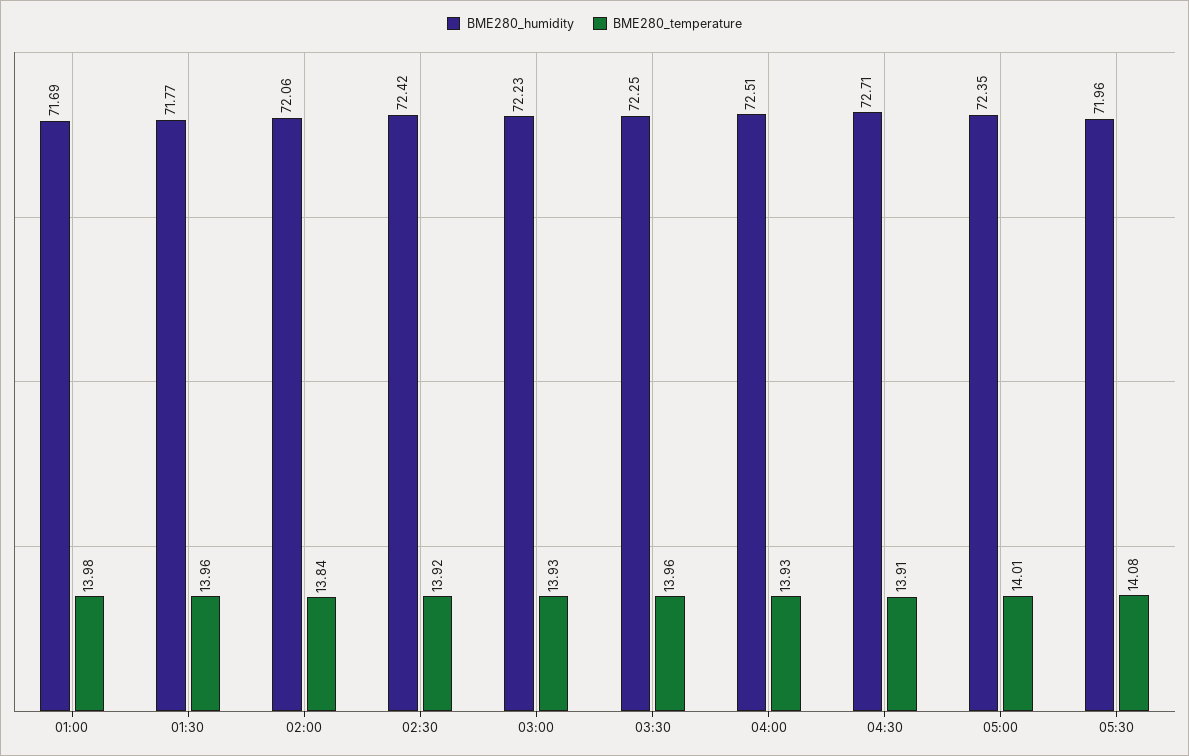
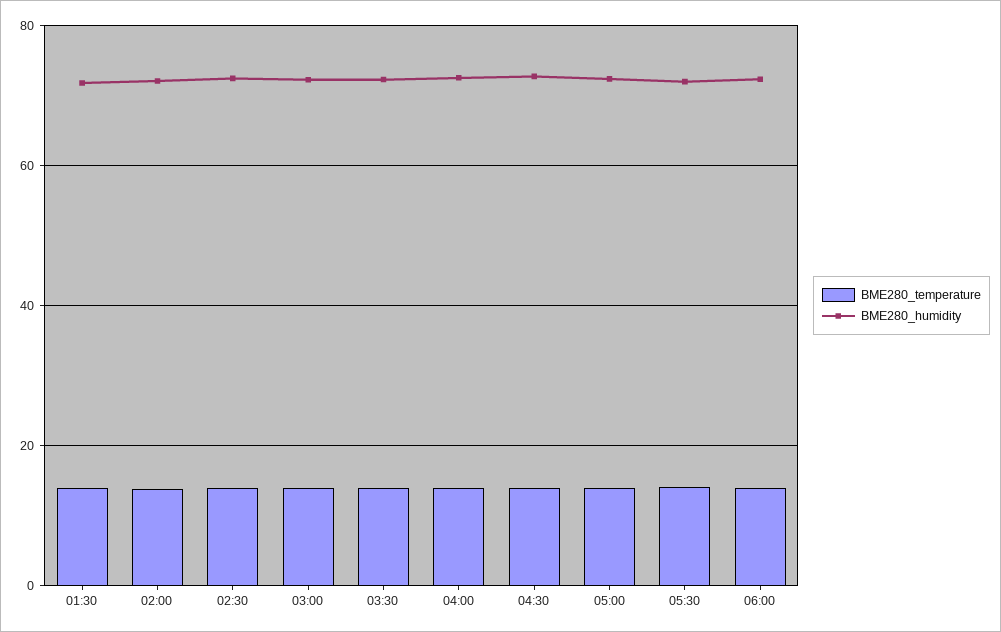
BME280_humidity, 01:00: 71.69 -> none
BME280_temperature, 01:00: 13.98 -> none
BME280_temperature, 06:00: none -> 14
BME280_humidity, 06:00: none -> 72

